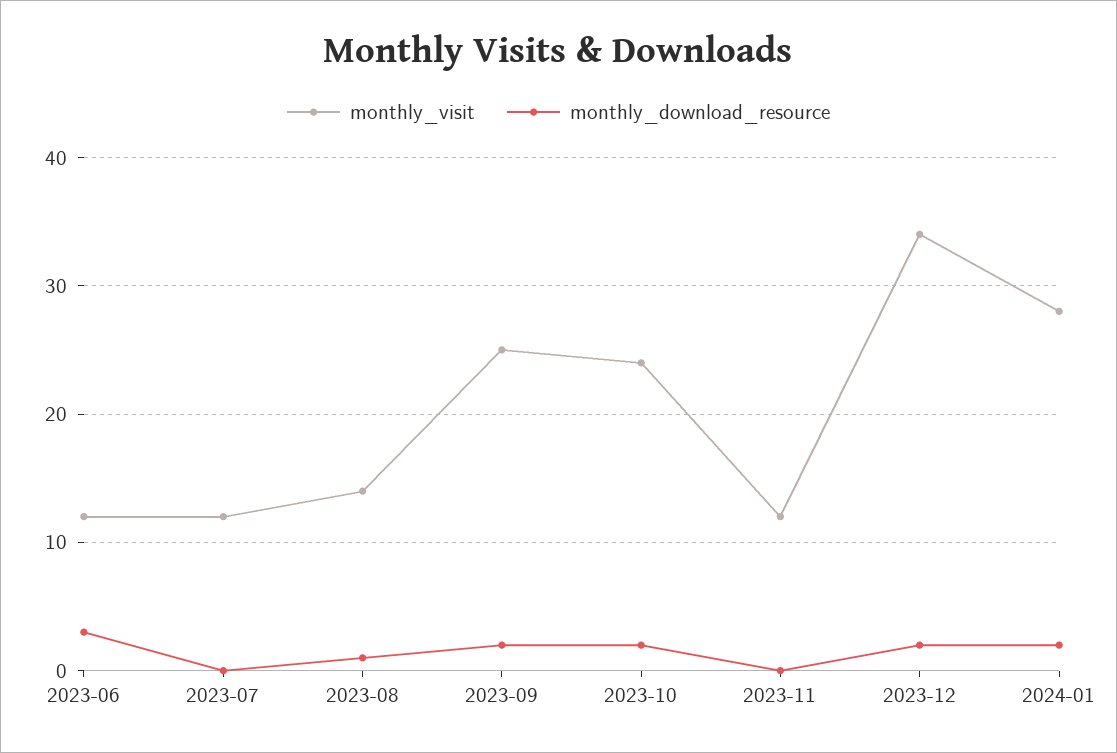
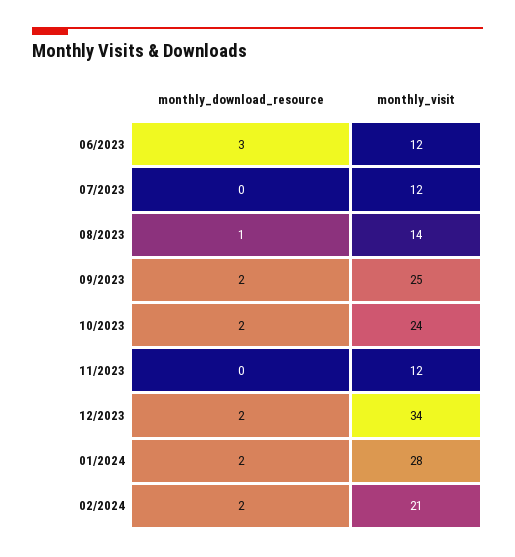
monthly_download_resource, 02/2024: none -> 2
monthly_visit, 02/2024: none -> 21

